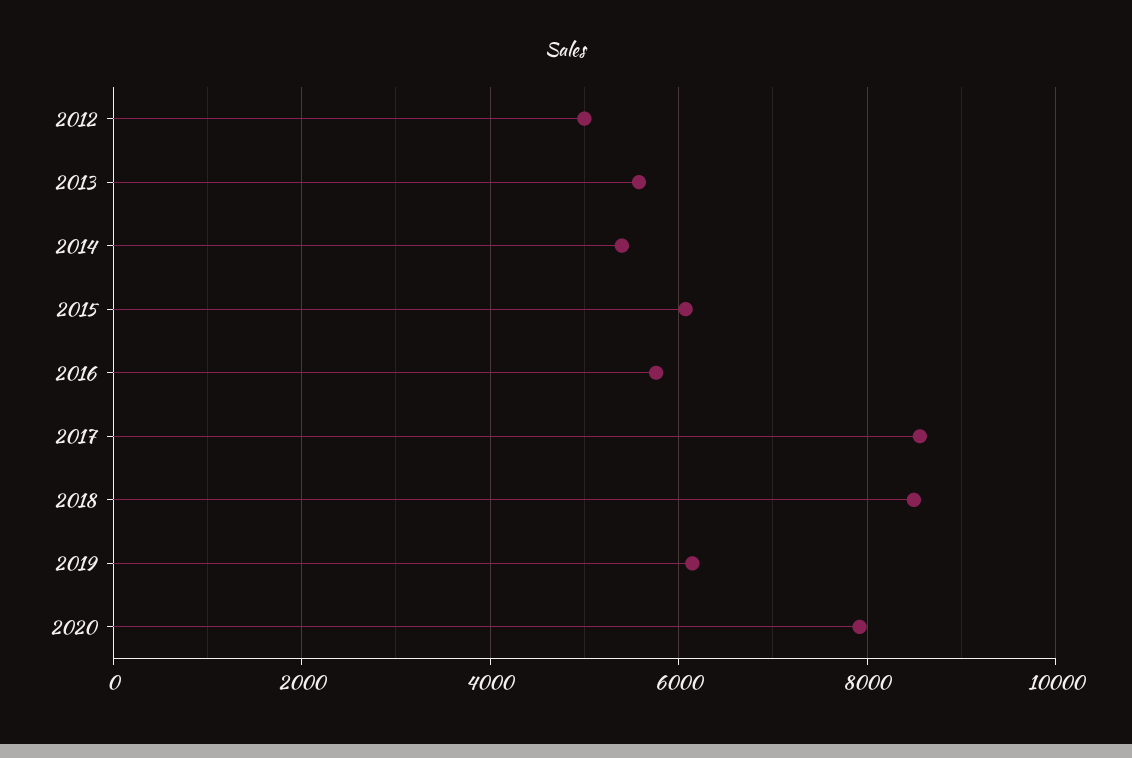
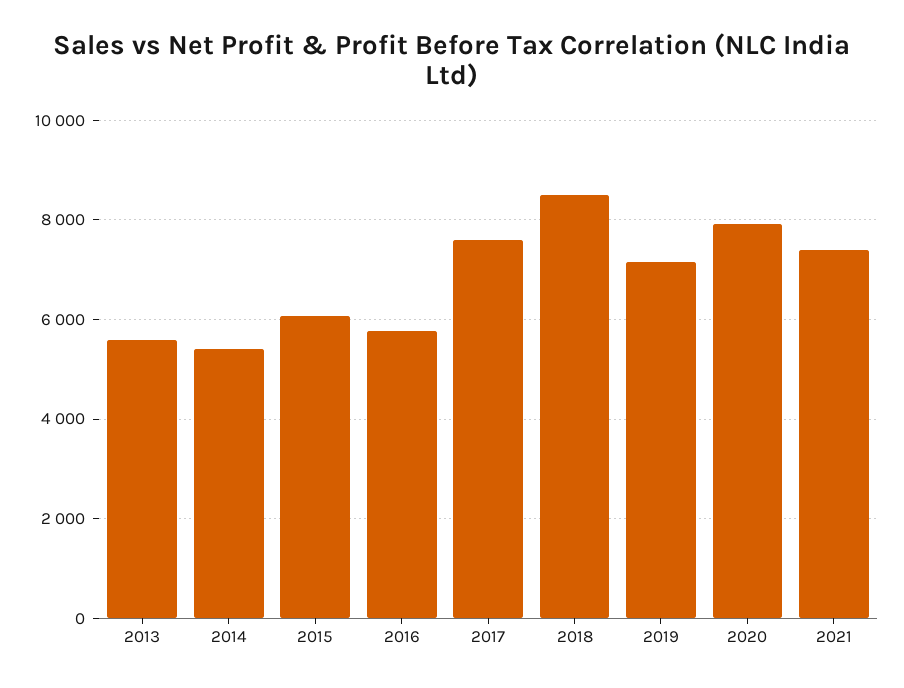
2012: 5000 -> none
2017: 8600 -> 7600
2019: 6200 -> 7200
2021: none -> 7400

